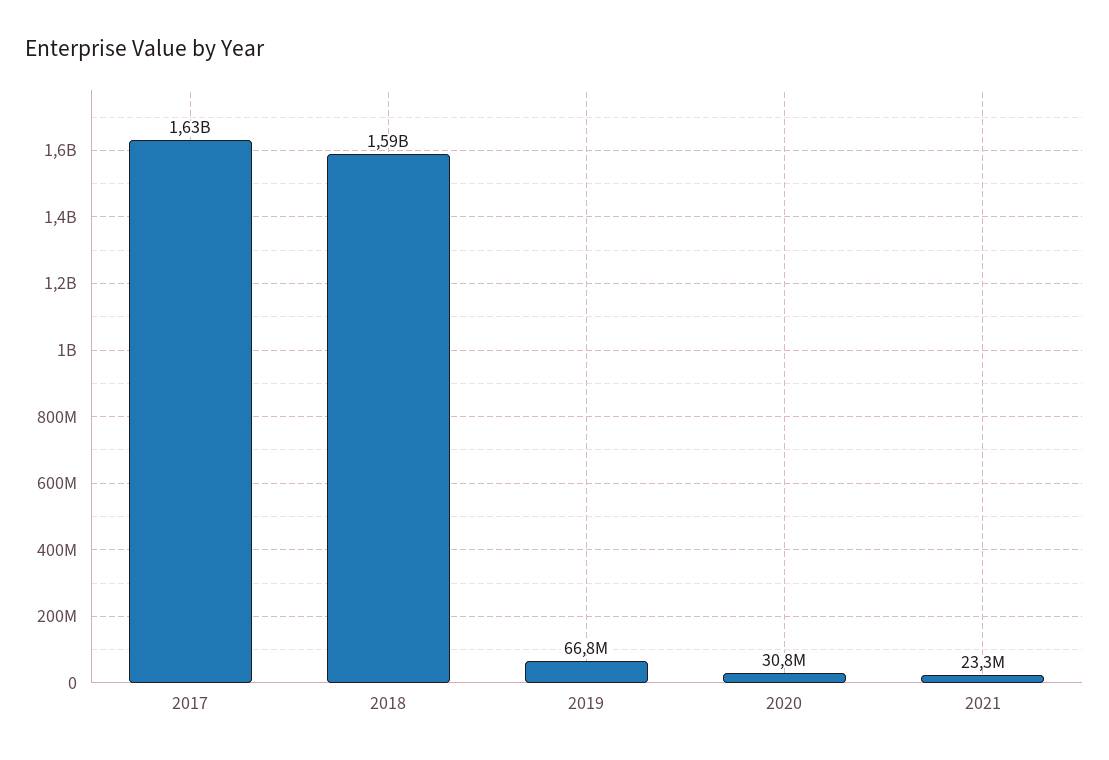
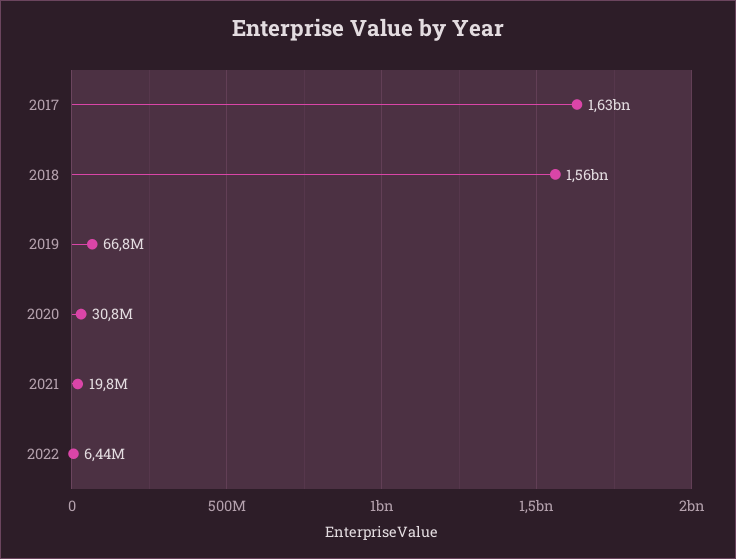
2018: 1590000000 -> 1560000000
2021: 23300000 -> 19800000
2022: none -> 6440000

